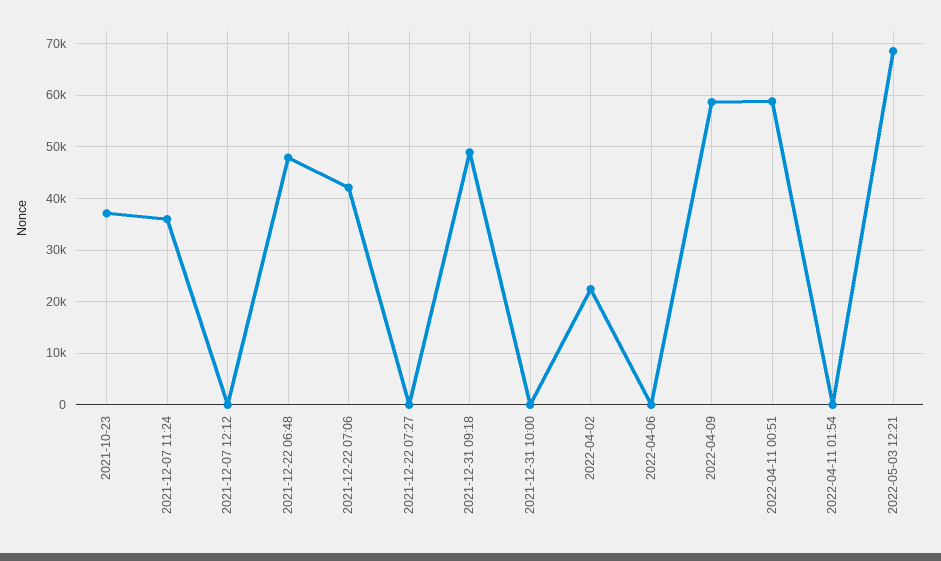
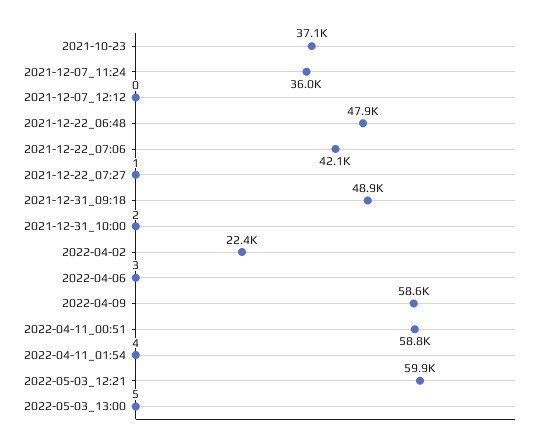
2022-05-03 12:21: 68000 -> 59900
2022-05-03_13:00: none -> 5

